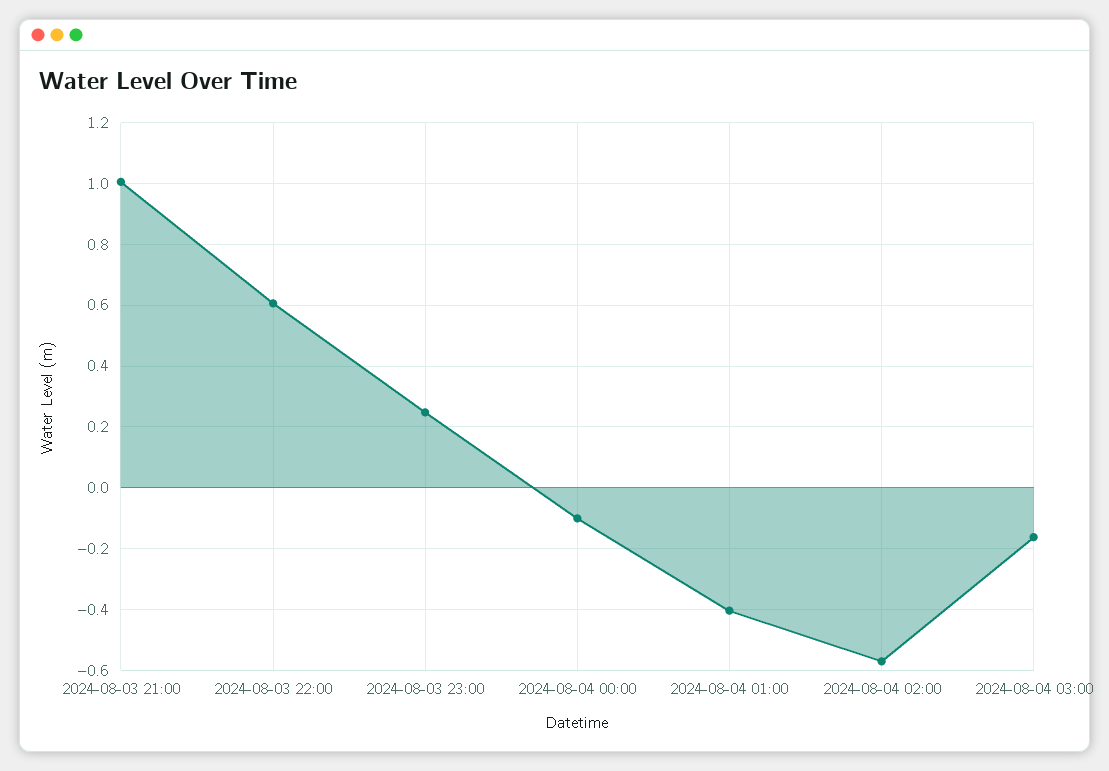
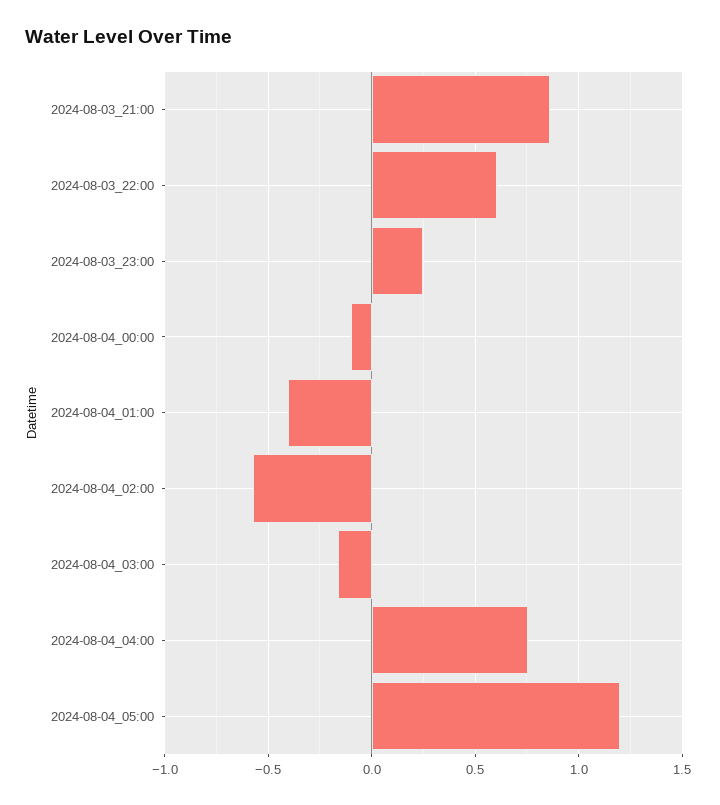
2024-08-03 21:00: 1 -> 0.85
2024-08-04_04:00: none -> 0.75
2024-08-04_05:00: none -> 1.2

